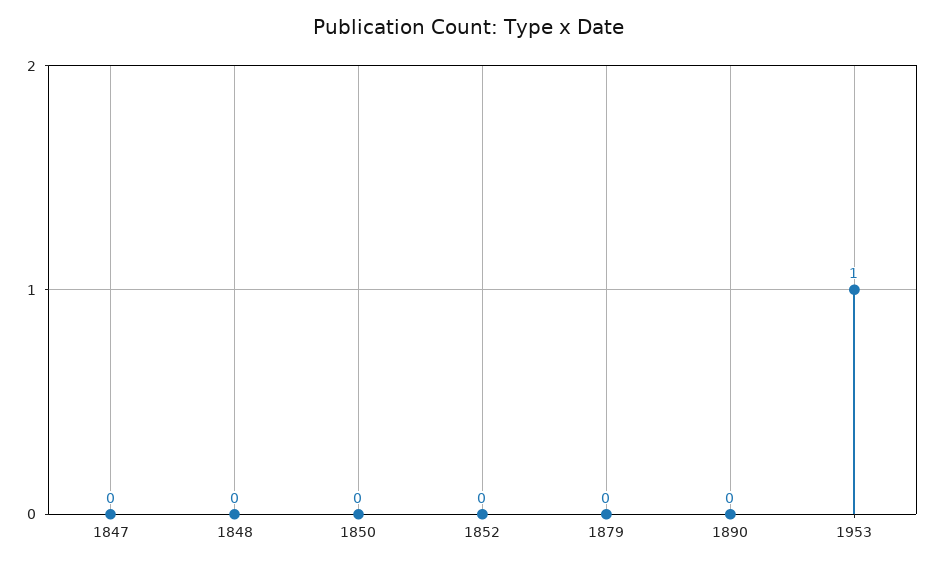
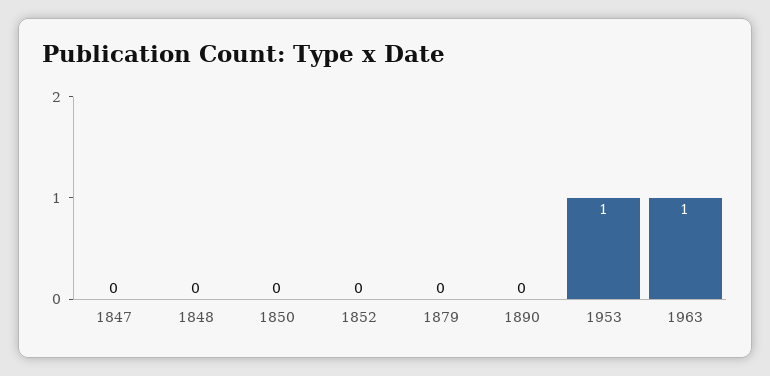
1963: none -> 1

